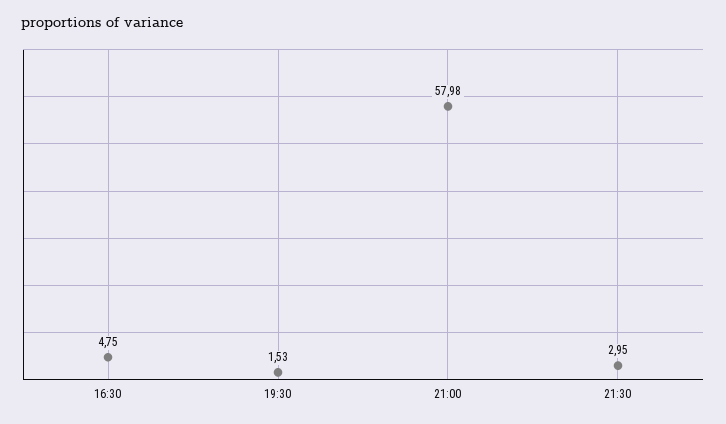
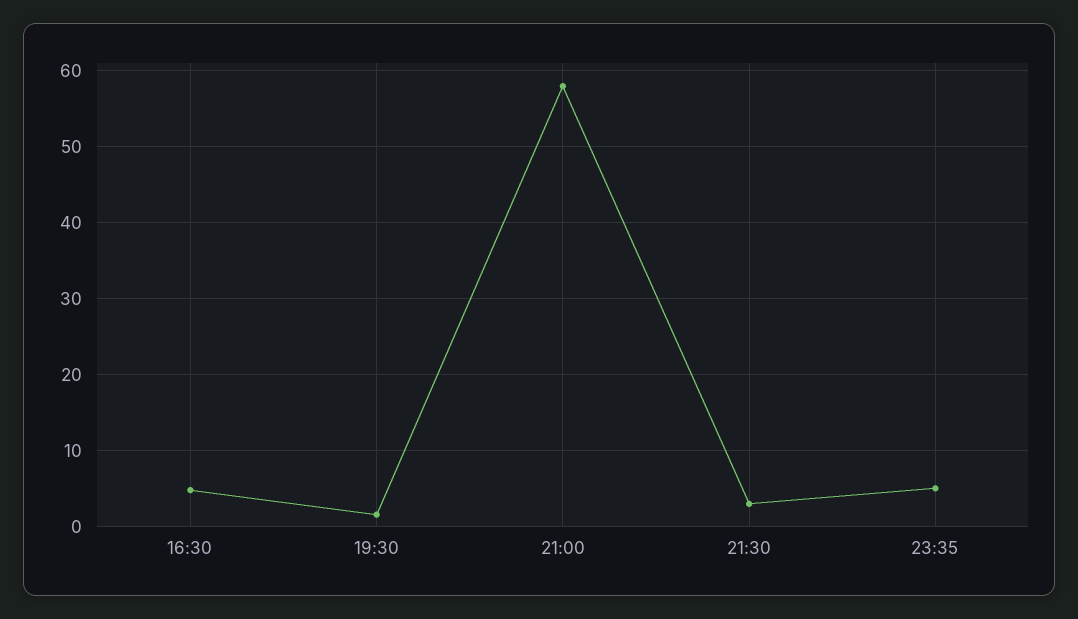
23:35: none -> 5

